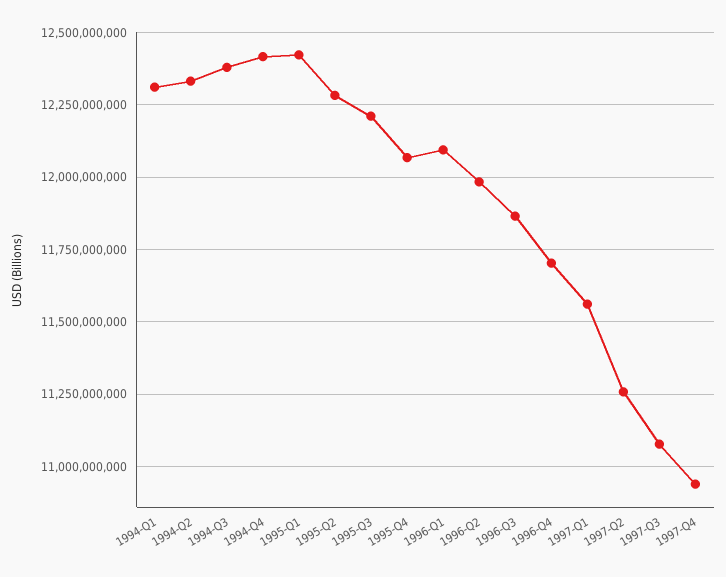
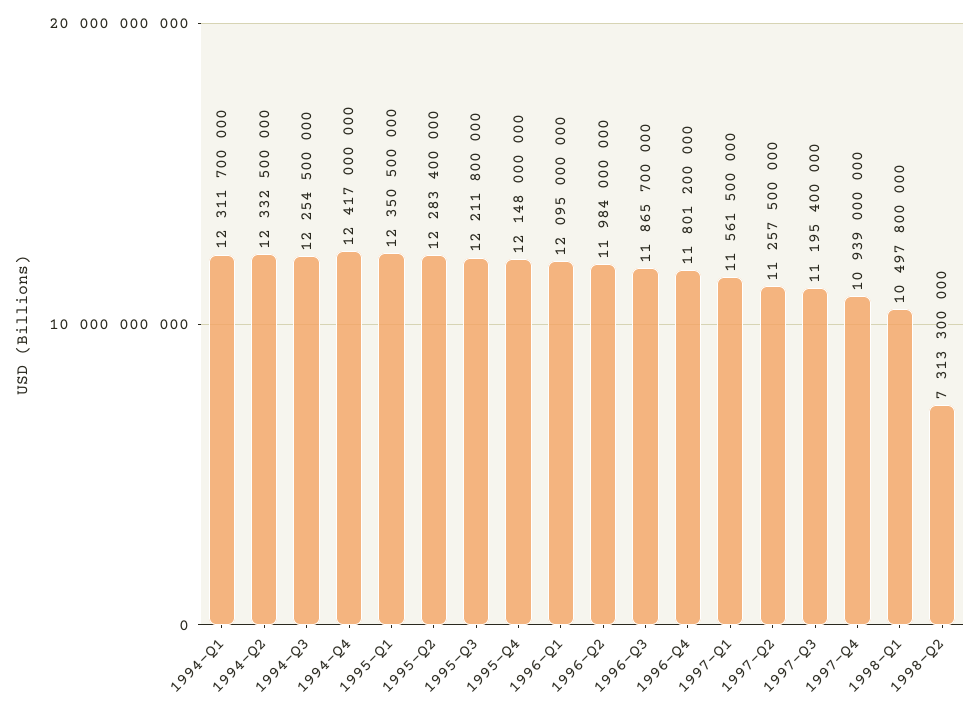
1994-Q3: 12375000000 -> 12254500000
1995-Q1: 12425000000 -> 12350500000
1995-Q4: 12075000000 -> 12148000000
1996-Q4: 11700000000 -> 11801200000
1997-Q3: 11075000000 -> 11195400000
1998-Q1: none -> 10497800000
1998-Q2: none -> 7313300000

